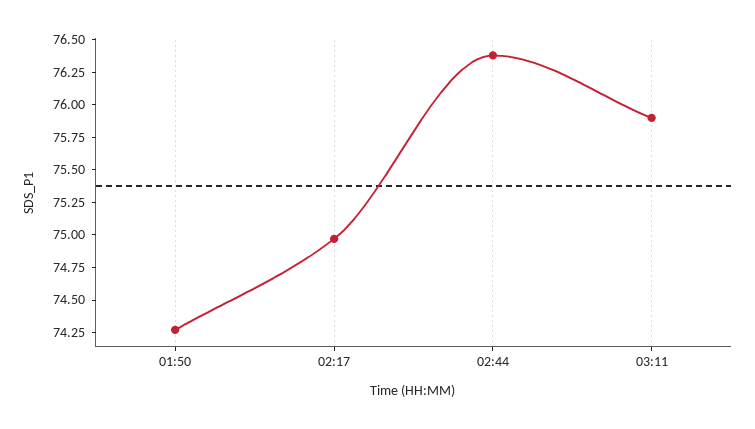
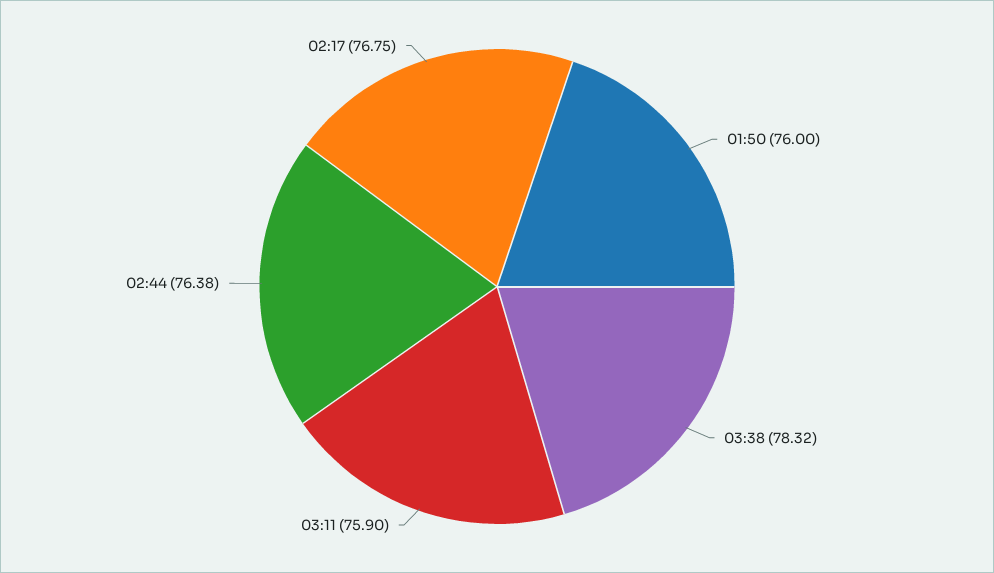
01:50: 74.25 -> 76
02:17: 75 -> 76.75
03:38: none -> 78.32

